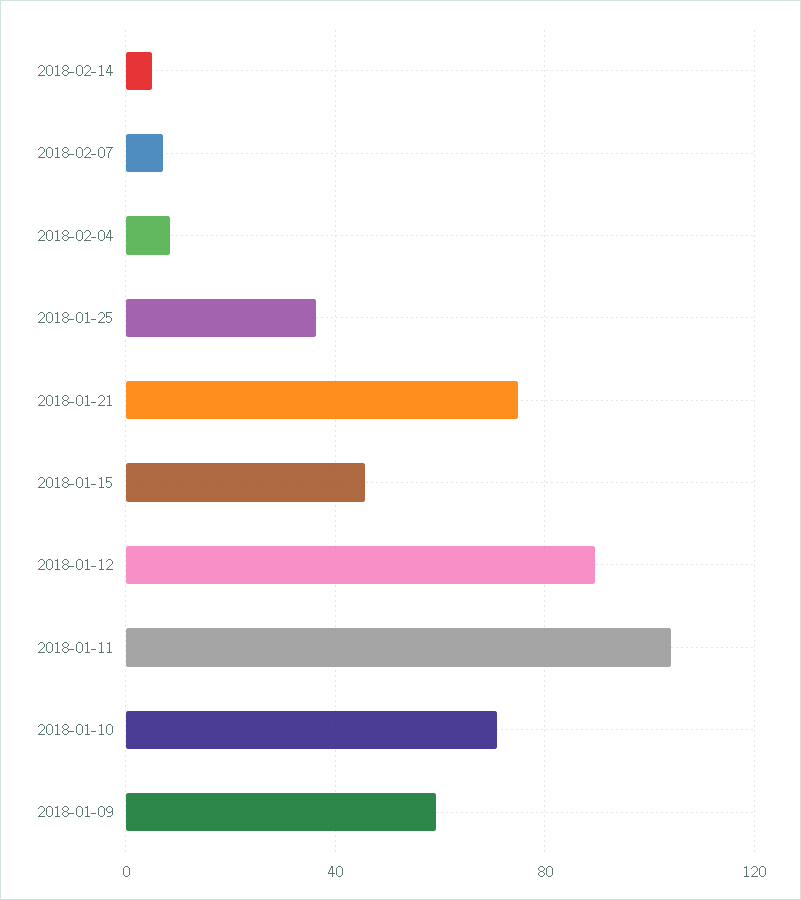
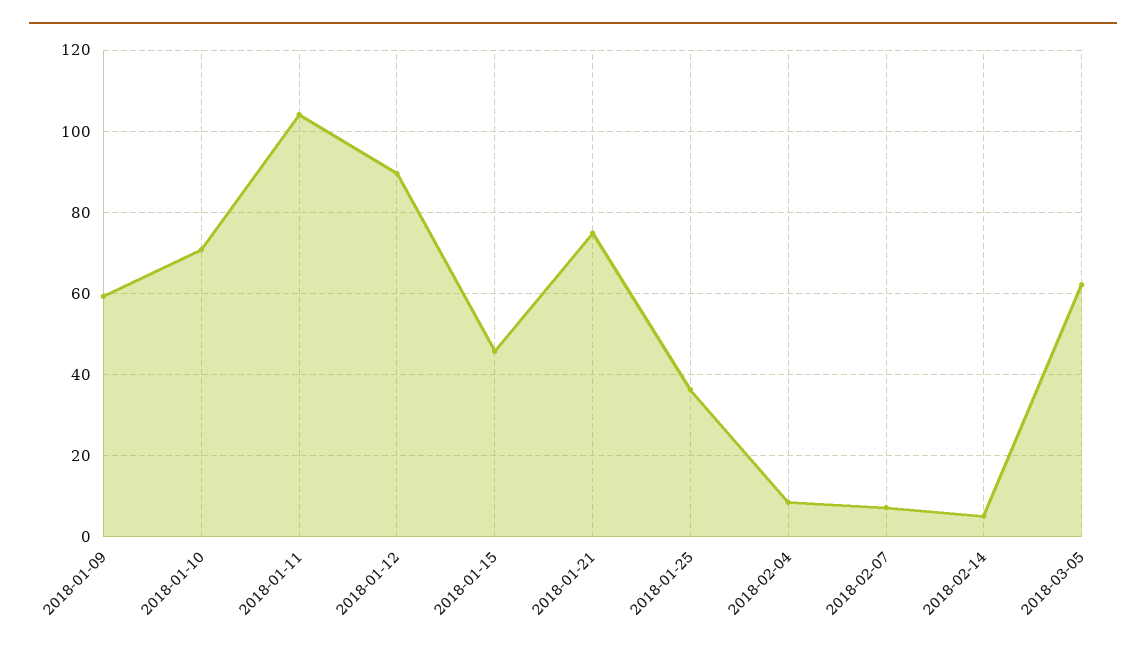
2018-03-05: none -> 62

